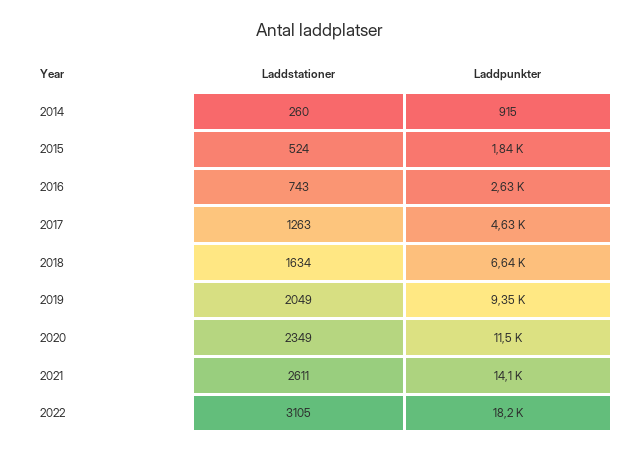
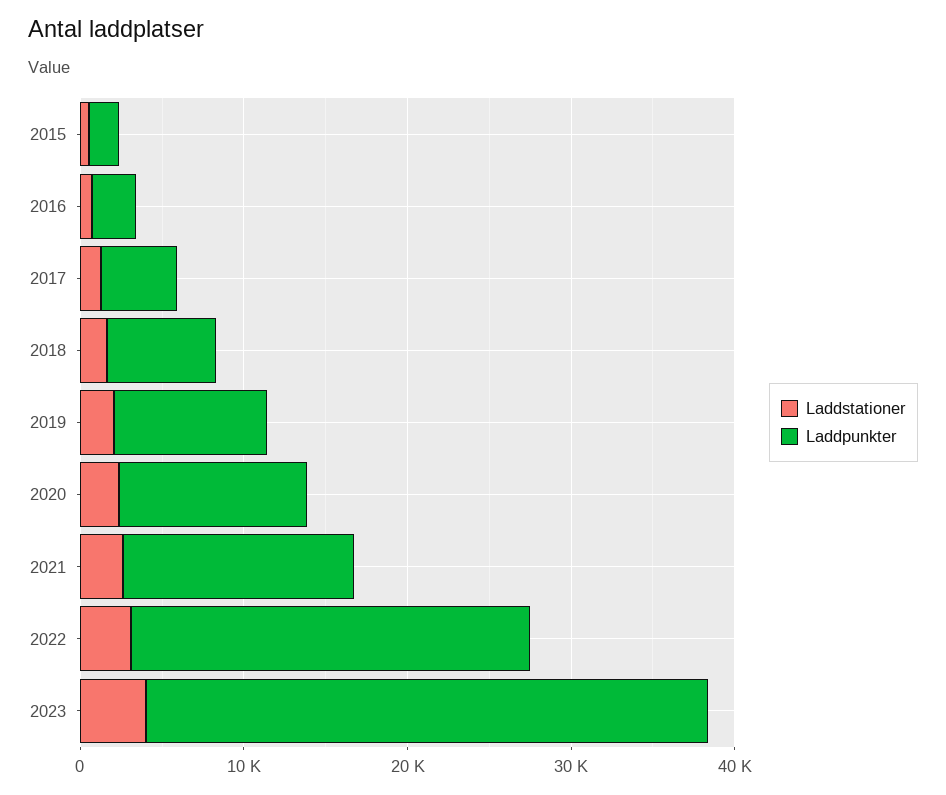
Laddstationer, 2014: 260 -> none
Laddpunkter, 2014: 915 -> none
Laddpunkter, 2022: 18200 -> 24000
Laddstationer, 2023: none -> 4000
Laddpunkter, 2023: none -> 34000

